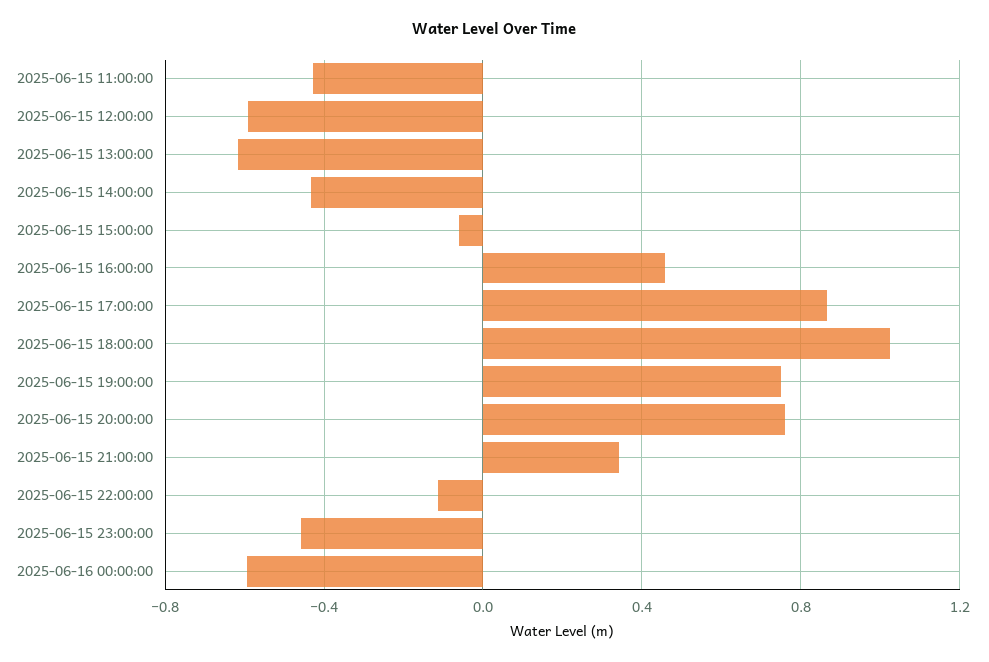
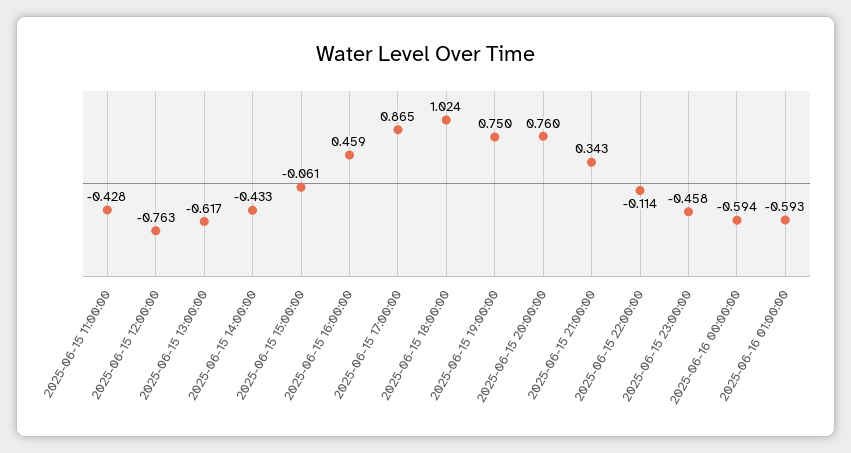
2025-06-15 12:00:00: -0.6 -> -0.763
2025-06-16 01:00:00: none -> -0.593

